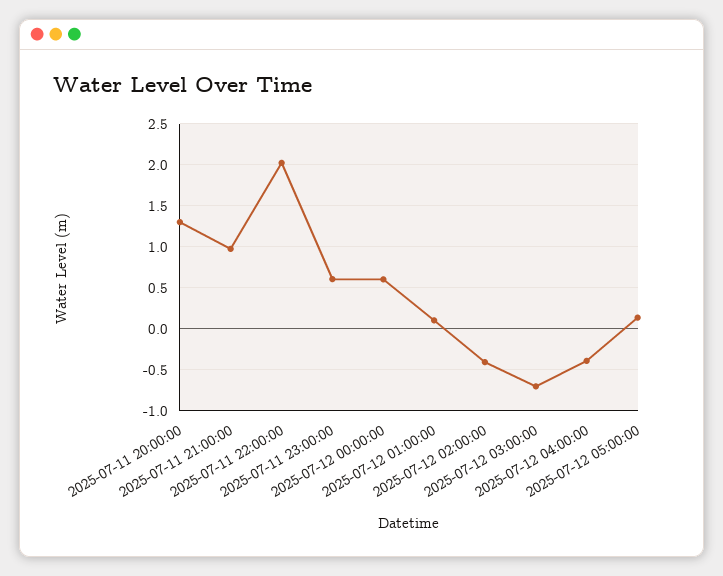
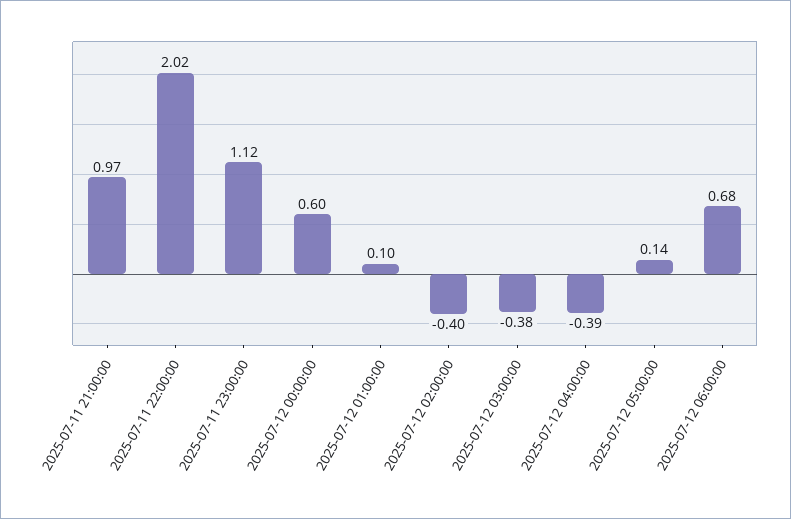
2025-07-11 20:00:00: 1.3 -> none
2025-07-11 23:00:00: 0.6 -> 1.12
2025-07-12 03:00:00: -0.7 -> -0.38
2025-07-12 06:00:00: none -> 0.68

